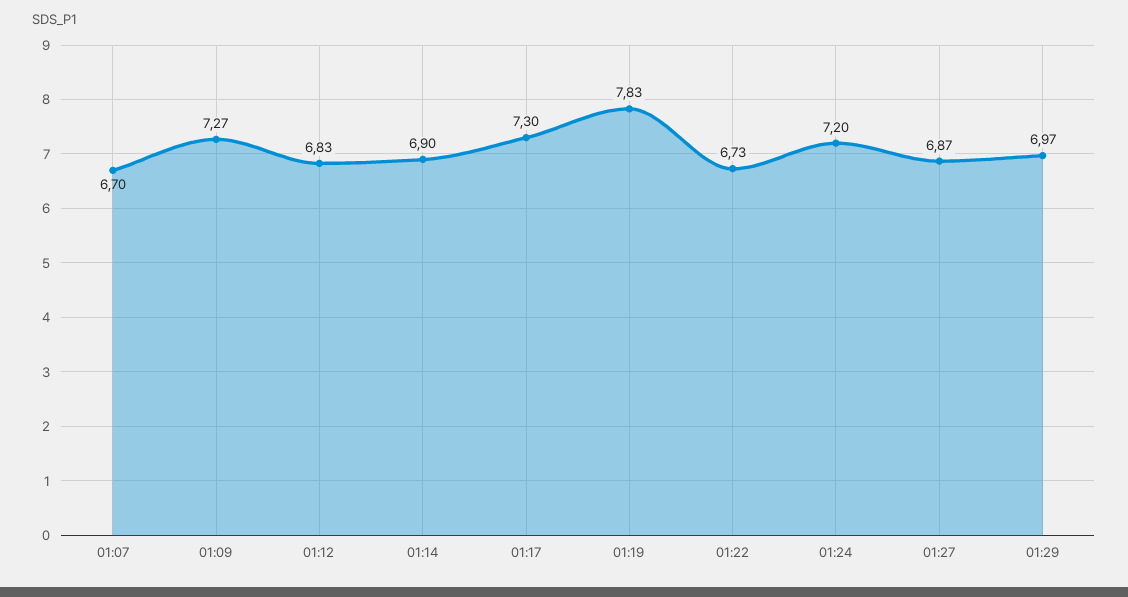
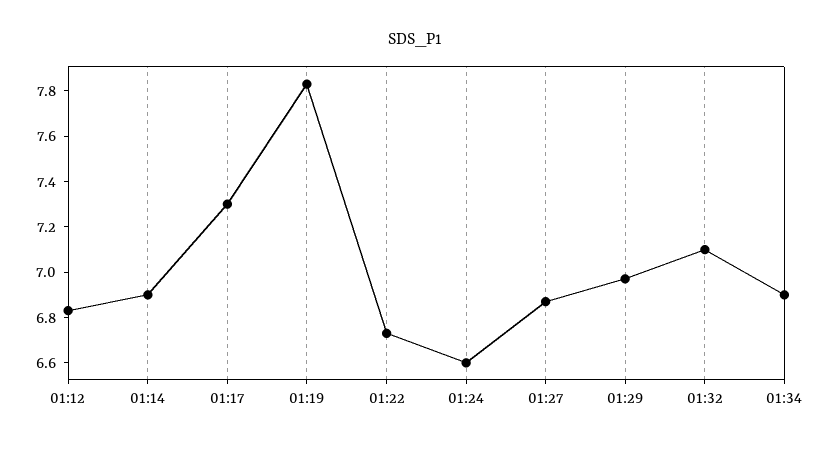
01:07: 6.7 -> none
01:09: 7.27 -> none
01:24: 7.2 -> 6.6
01:32: none -> 7.1
01:34: none -> 6.9

